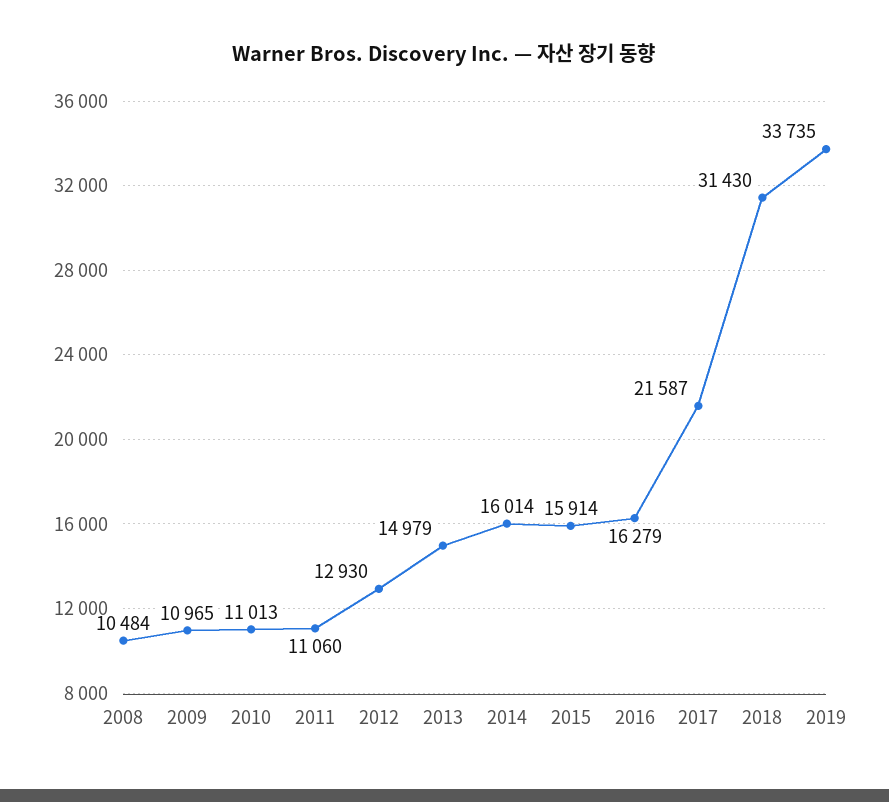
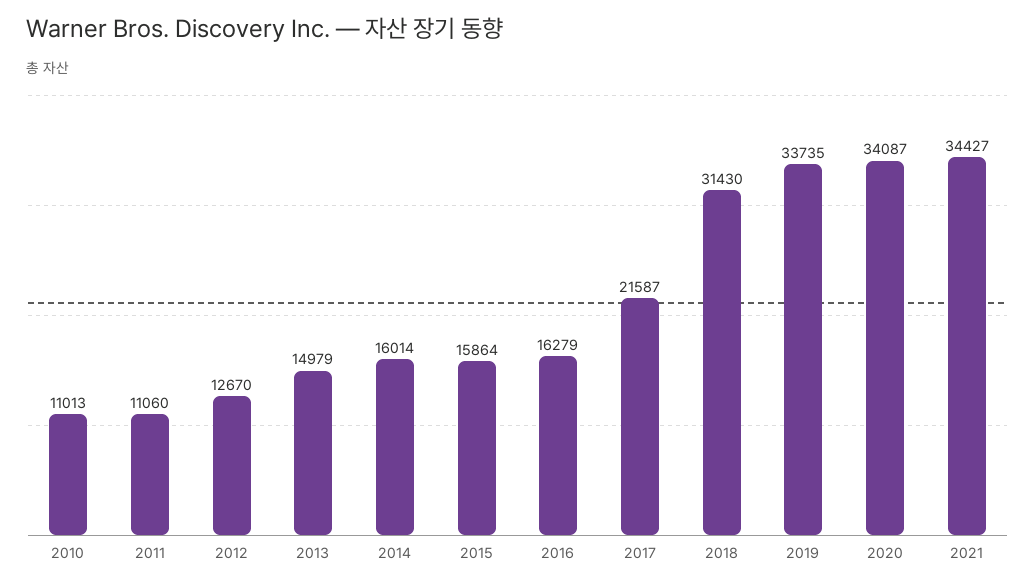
2008: 10484 -> none
2009: 10965 -> none
2012: 12930 -> 12670
2015: 15914 -> 15864
2020: none -> 34087
2021: none -> 34427

